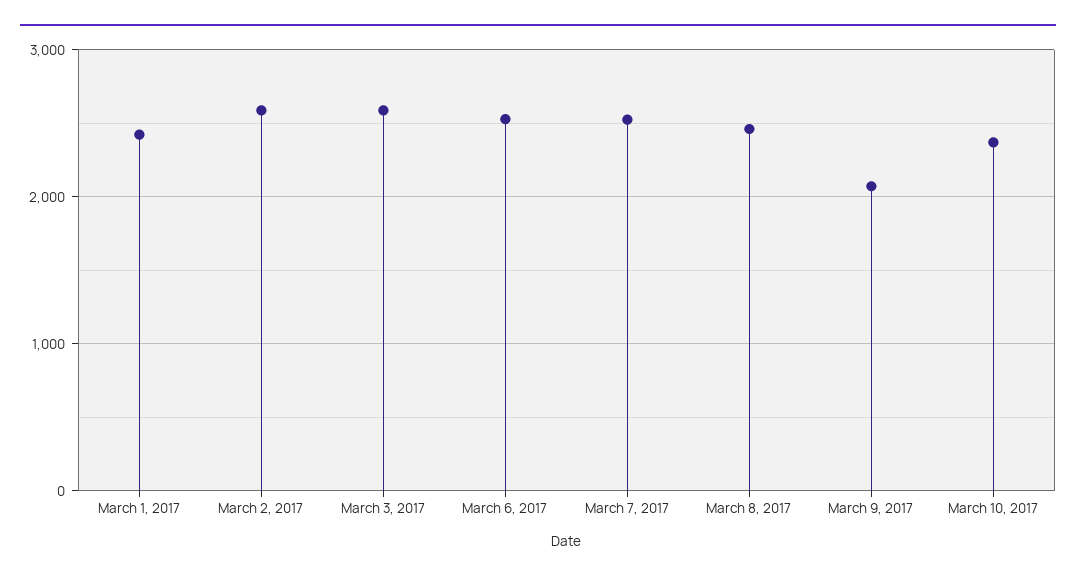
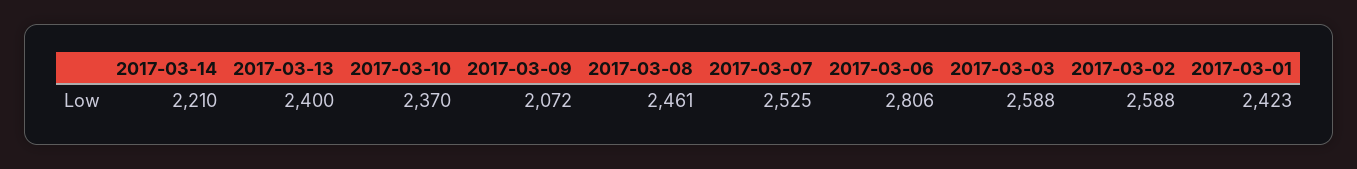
March 6, 2017: 2500 -> 2806
2017-03-14: none -> 2210
2017-03-13: none -> 2400

